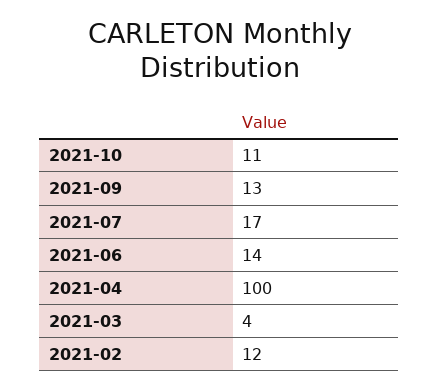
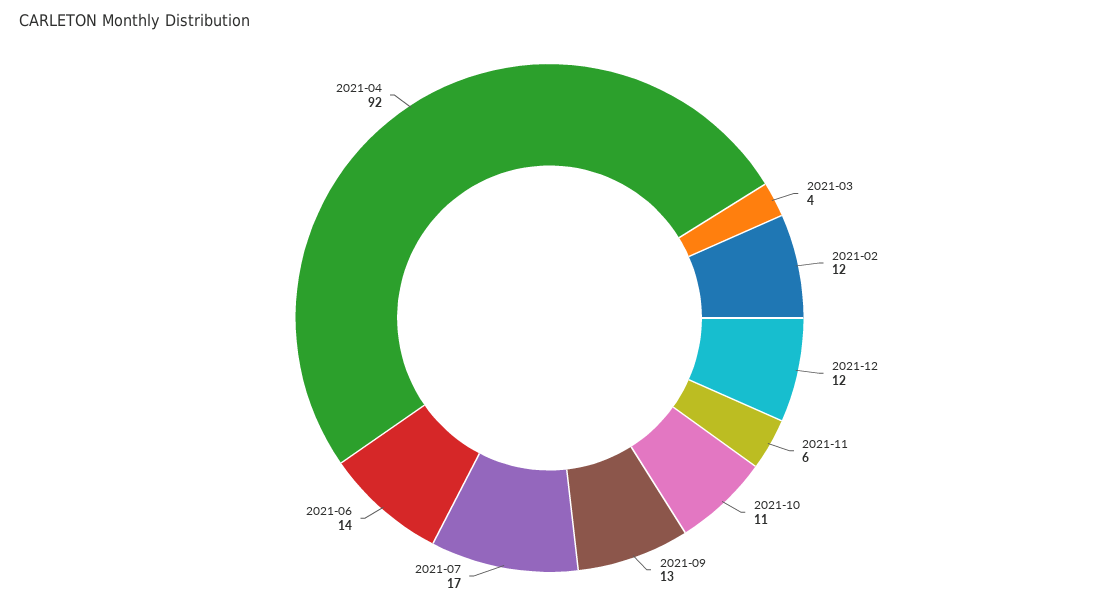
2021-04: 100 -> 92
2021-12: none -> 12
2021-11: none -> 6

